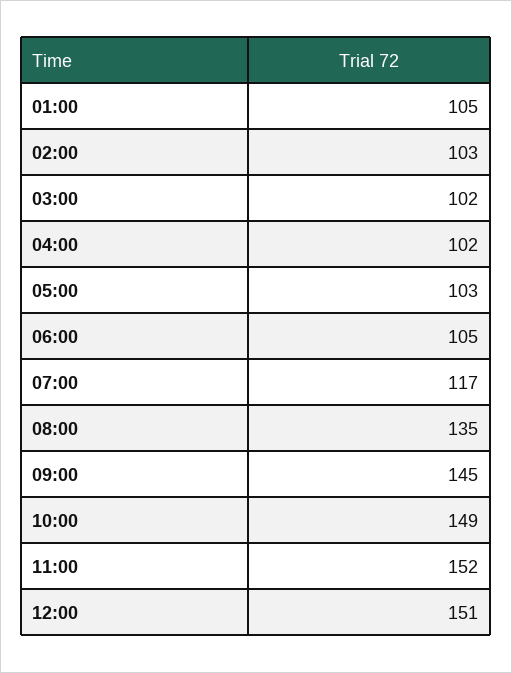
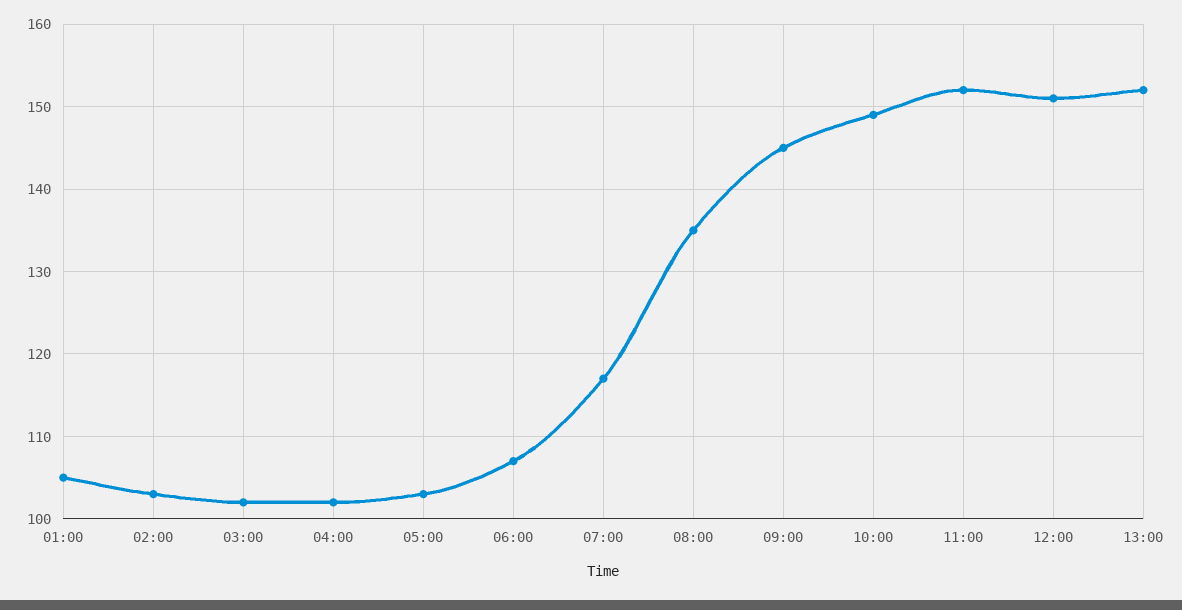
06:00: 105 -> 107
13:00: none -> 152

